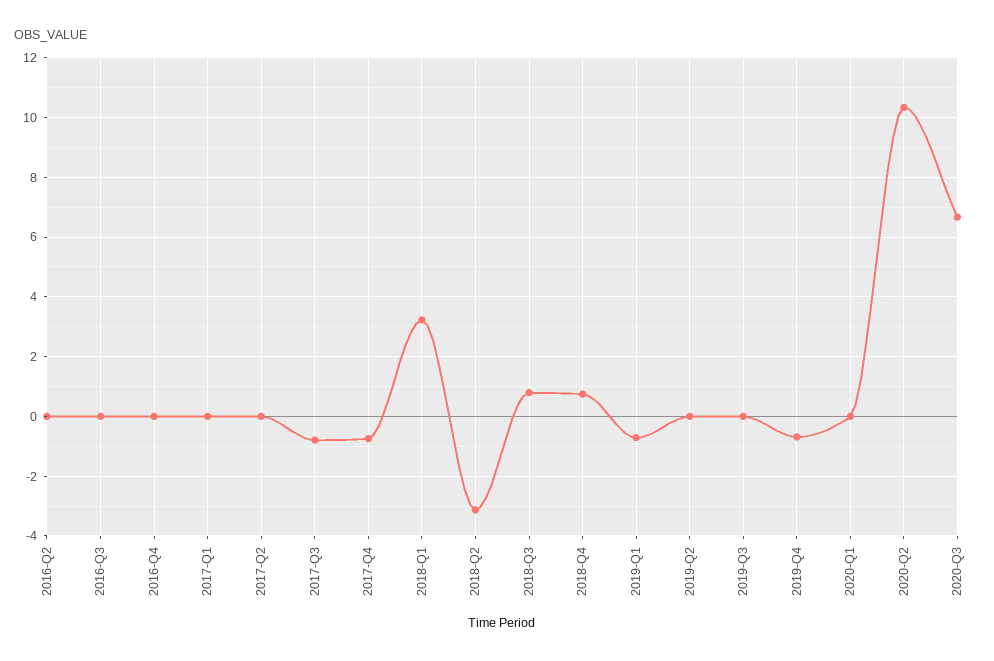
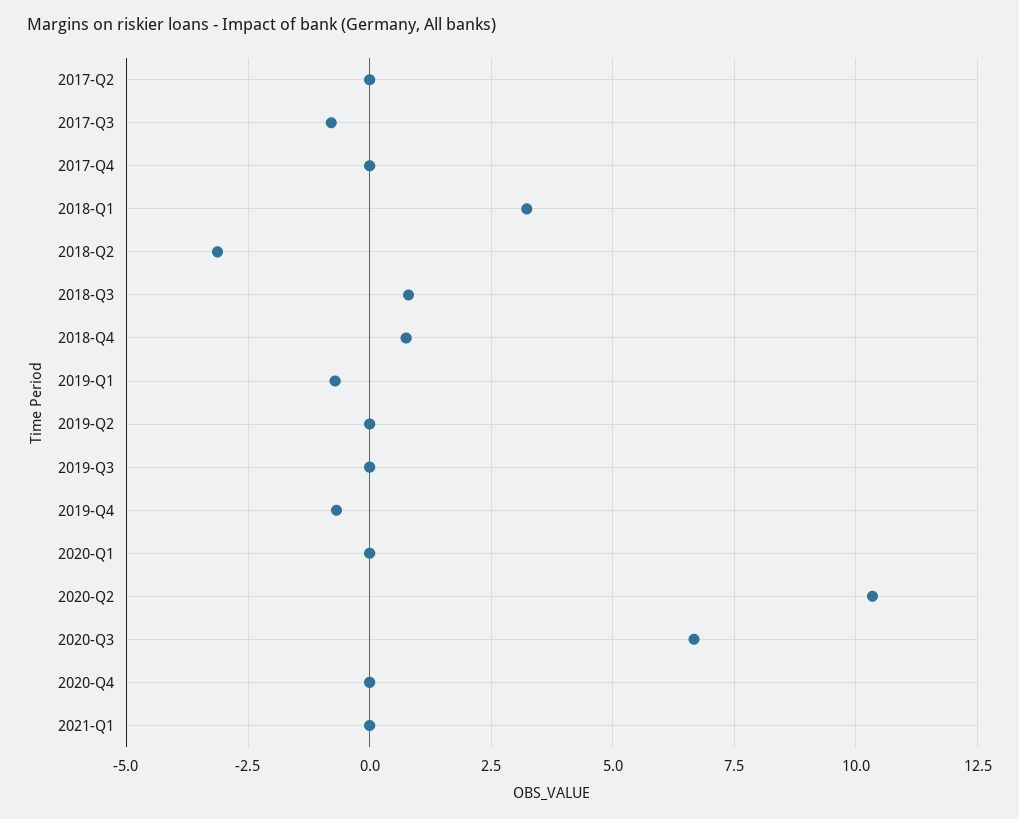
2016-Q2: 0 -> none
2016-Q3: 0 -> none
2016-Q4: 0 -> none
2017-Q1: 0 -> none
2017-Q4: -0.75 -> 0
2020-Q4: none -> 0
2021-Q1: none -> 0

